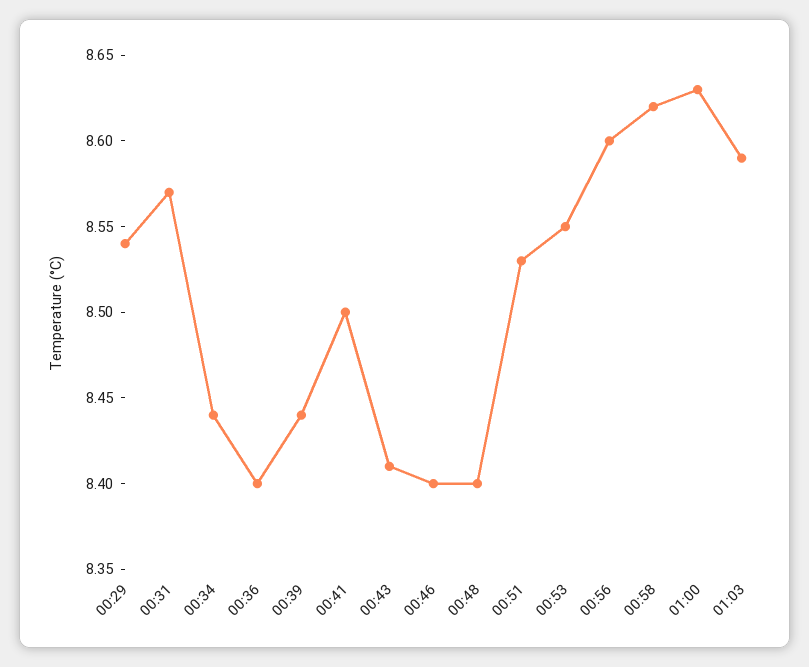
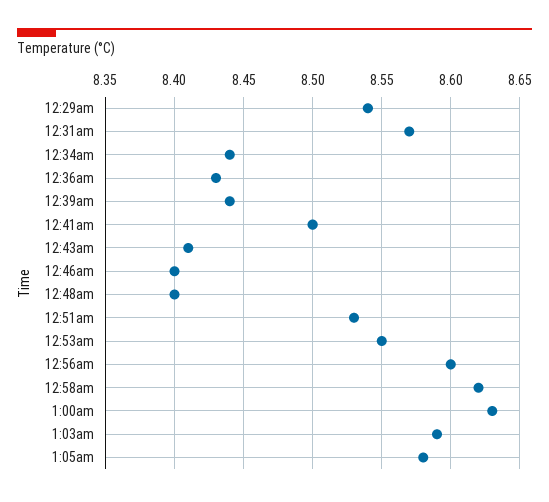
00:36: 8.4 -> 8.43
1:05am: none -> 8.58

